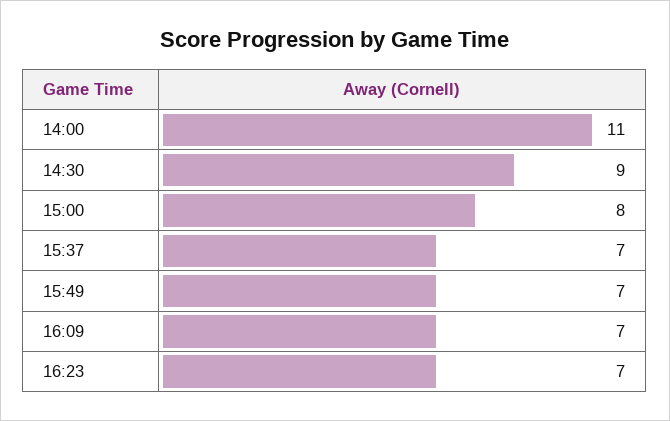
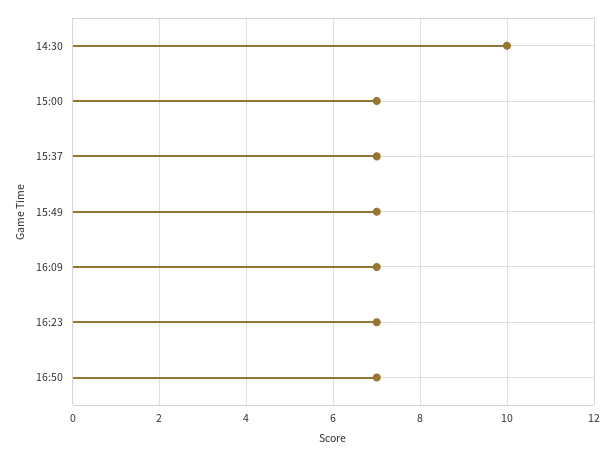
14:00: 11 -> none
14:30: 9 -> 10
15:00: 8 -> 7
16:50: none -> 7

